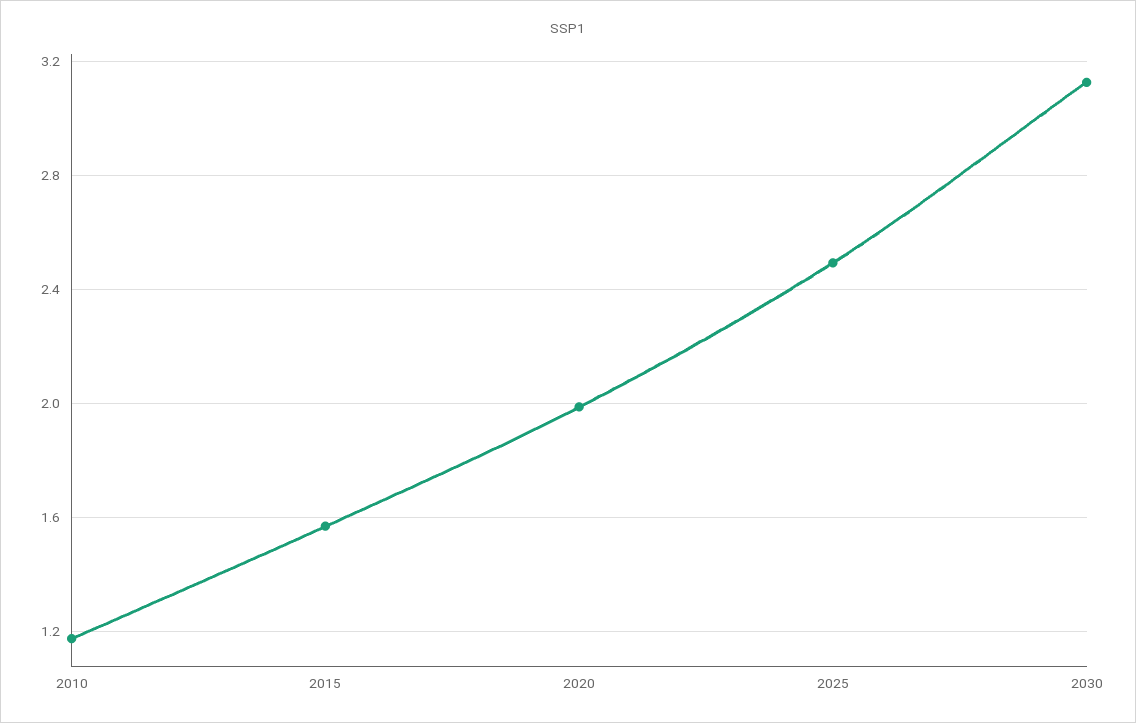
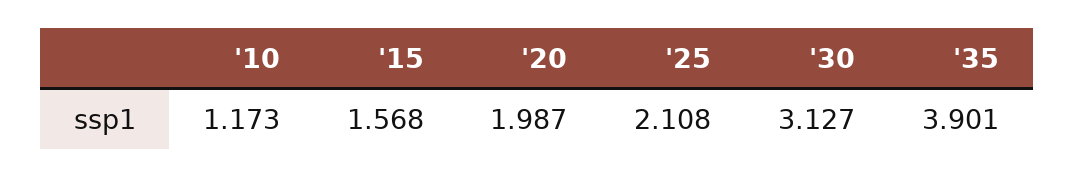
2025: 2.5 -> 2.108
'35: none -> 3.901

